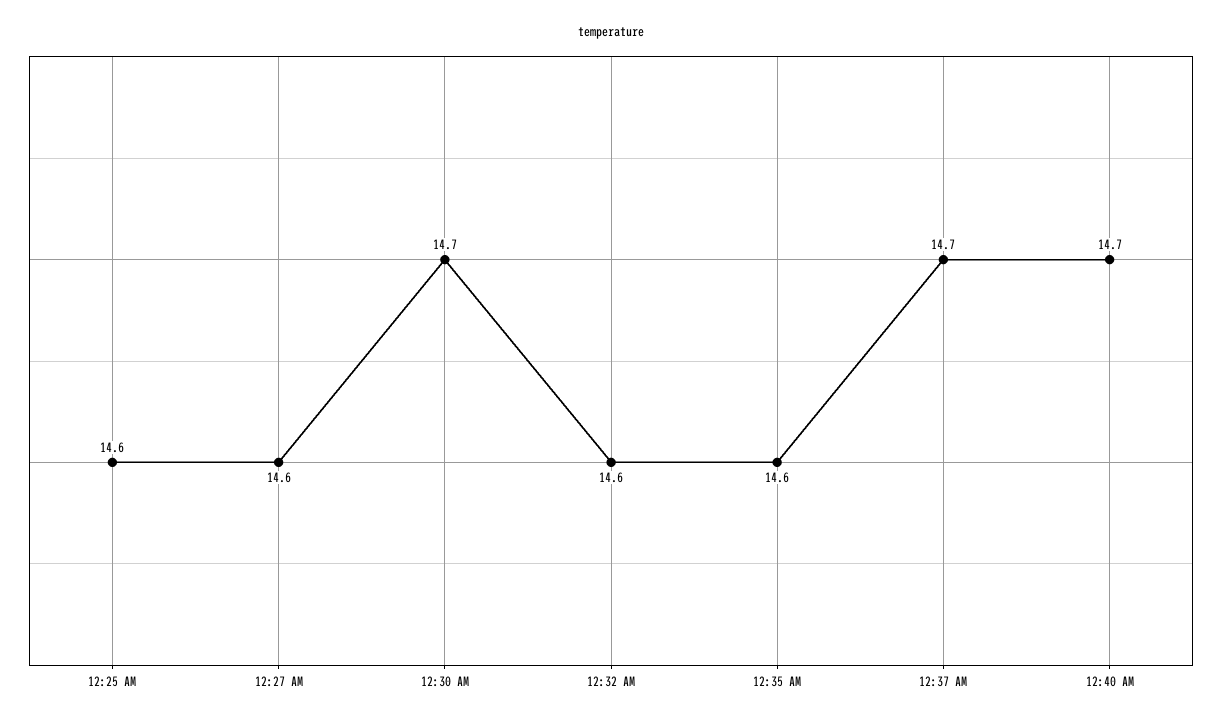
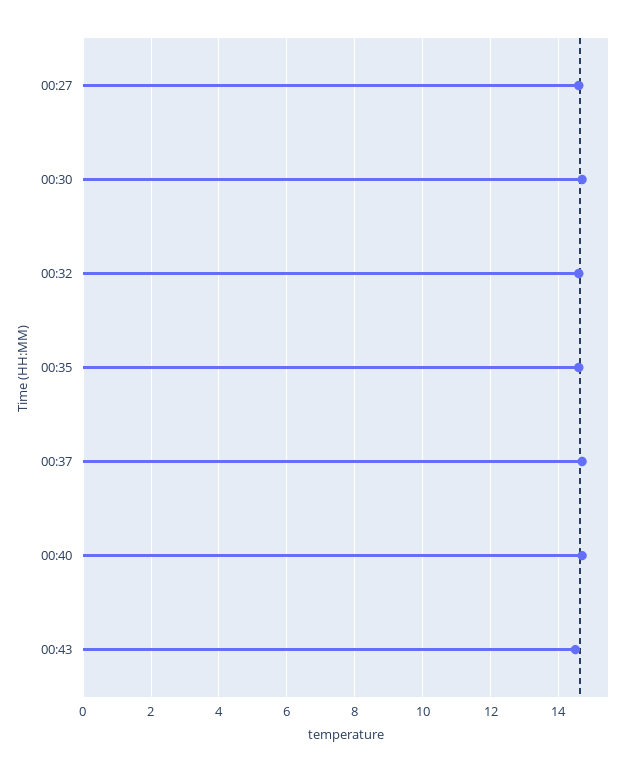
12:25 AM: 14.6 -> none
00:43: none -> 14.5

